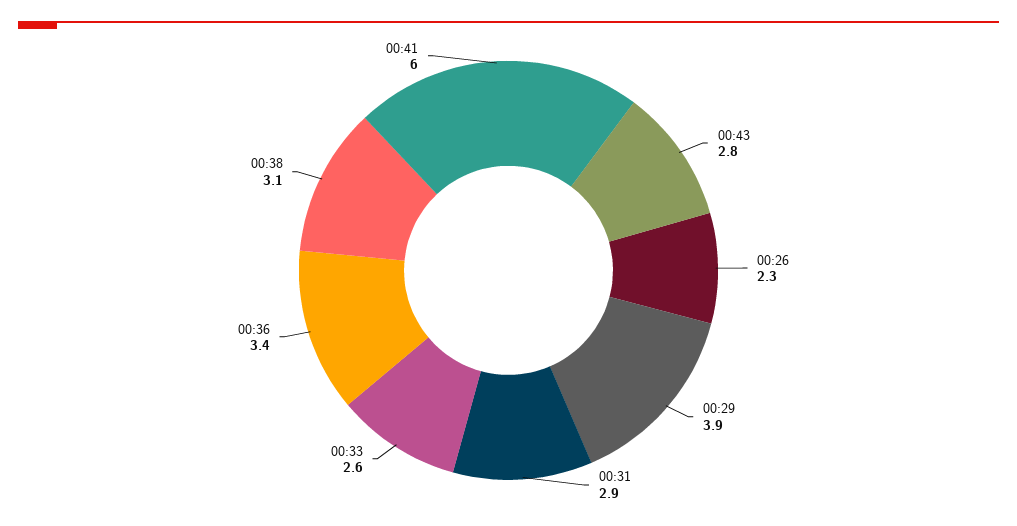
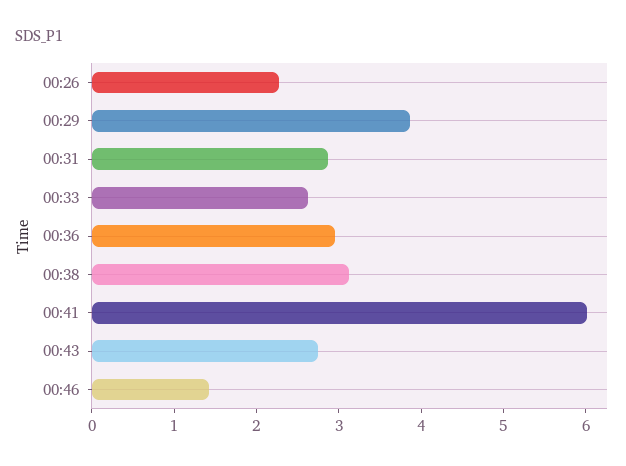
00:36: 3.4 -> 3
00:46: none -> 1.4

